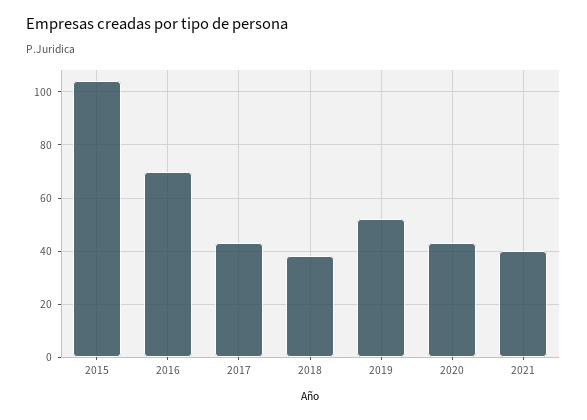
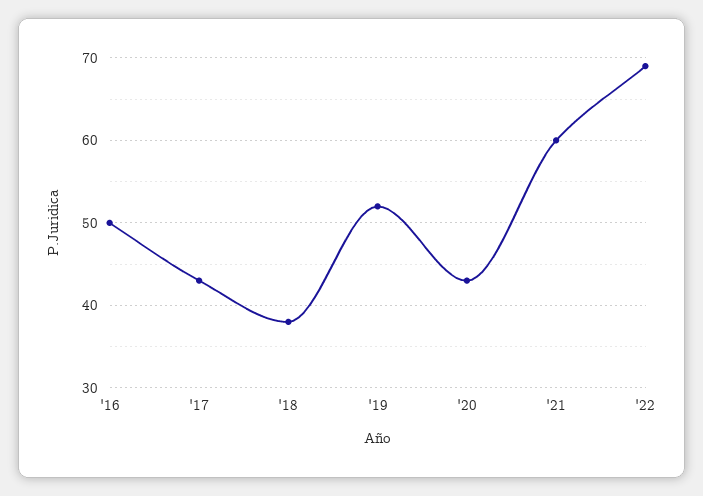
2015: 105 -> none
2016: 70 -> 50
2021: 40 -> 60
'22: none -> 69

